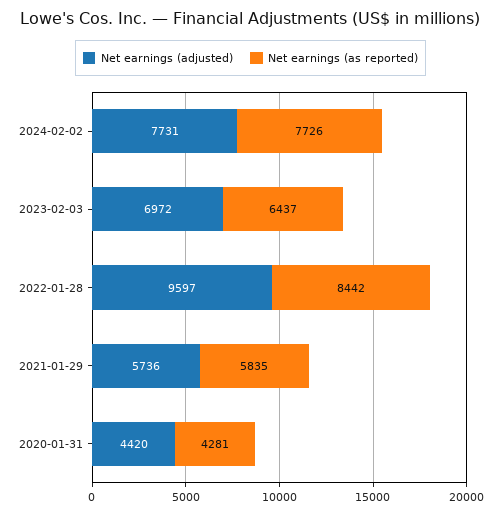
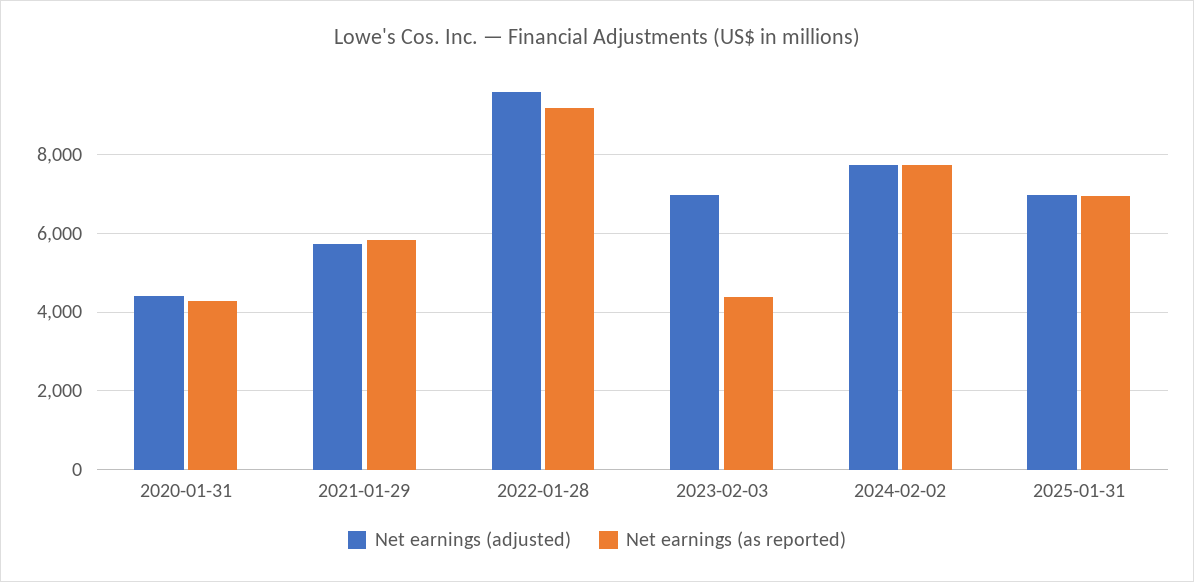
Net earnings (as reported), 2023-02-03: 6437 -> 4400
Net earnings (as reported), 2022-01-28: 8442 -> 9200
Net earnings (adjusted), 2025-01-31: none -> 7000
Net earnings (as reported), 2025-01-31: none -> 7000

